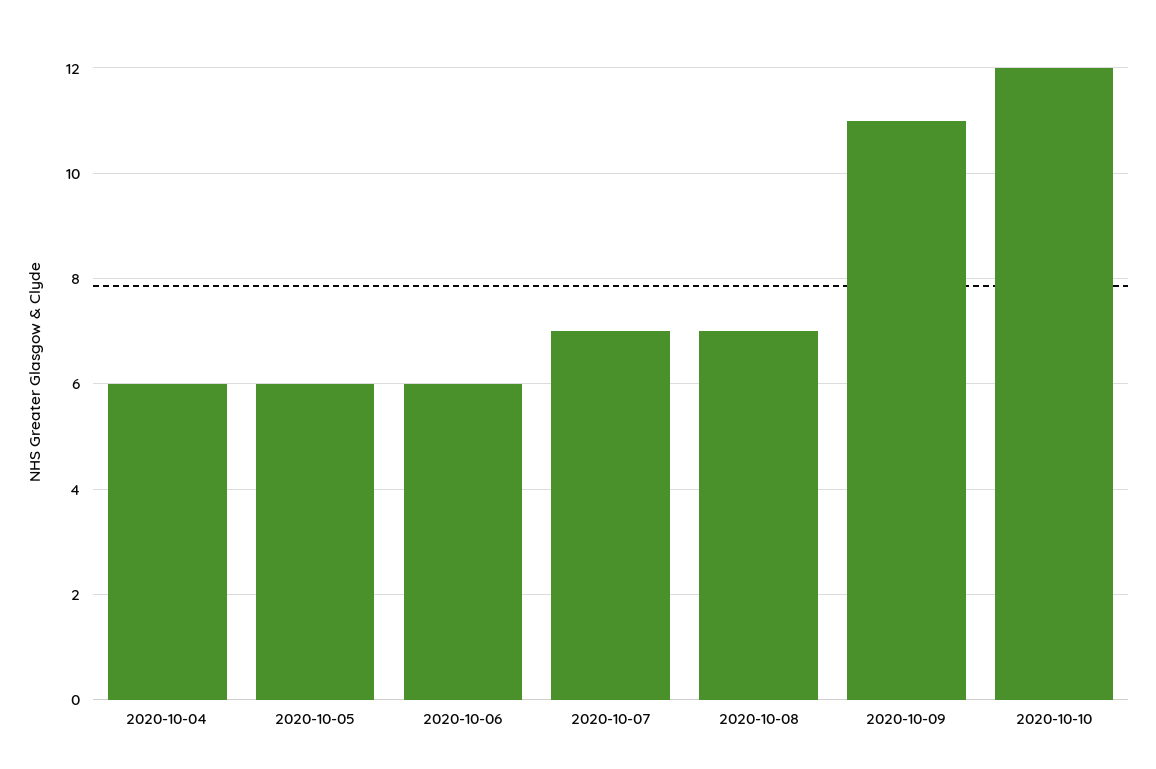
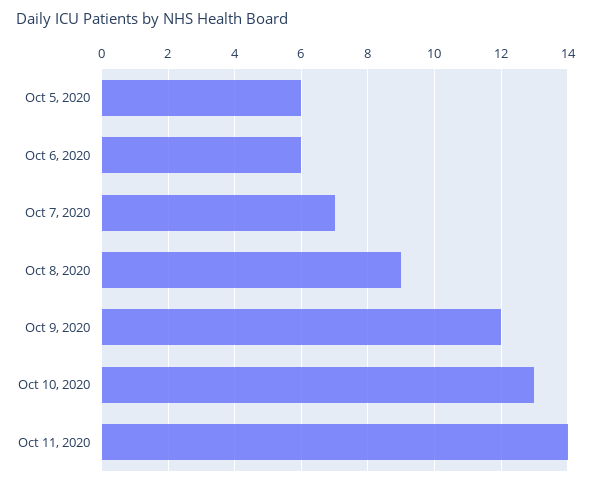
2020-10-04: 6 -> none
2020-10-08: 7 -> 9
2020-10-09: 11 -> 12
2020-10-10: 12 -> 13
Oct 11, 2020: none -> 14

